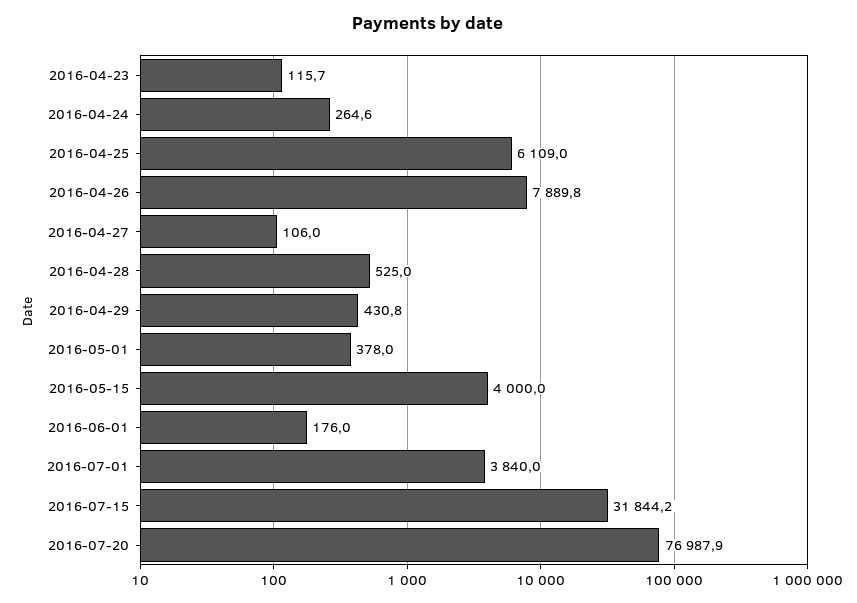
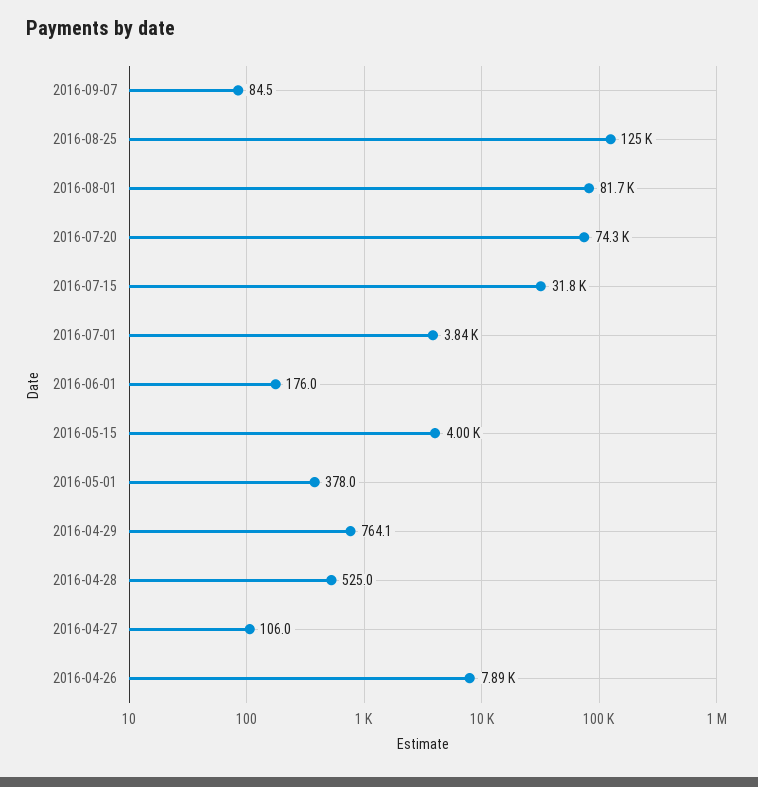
2016-04-23: 115.7 -> none
2016-04-24: 264.6 -> none
2016-04-25: 6109 -> none
2016-04-29: 430.8 -> 764.1
2016-07-20: 76987.9 -> 74300
2016-09-07: none -> 84.5
2016-08-25: none -> 125000
2016-08-01: none -> 81700

